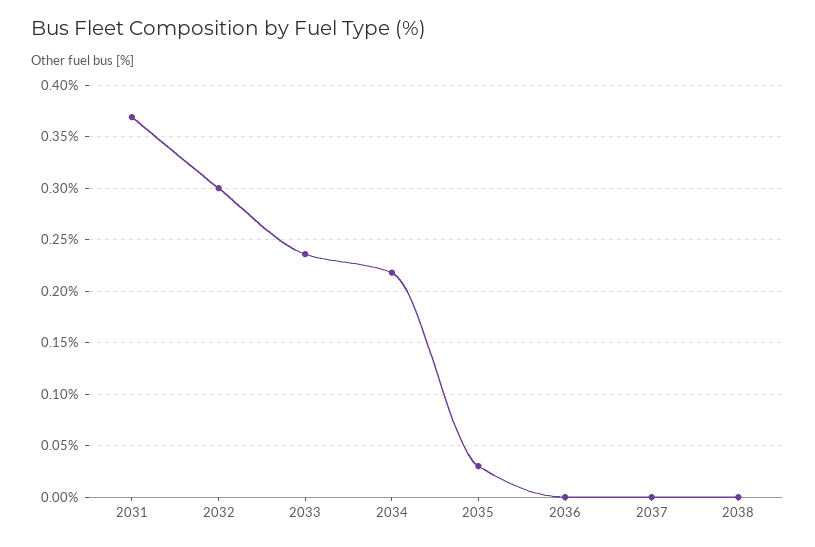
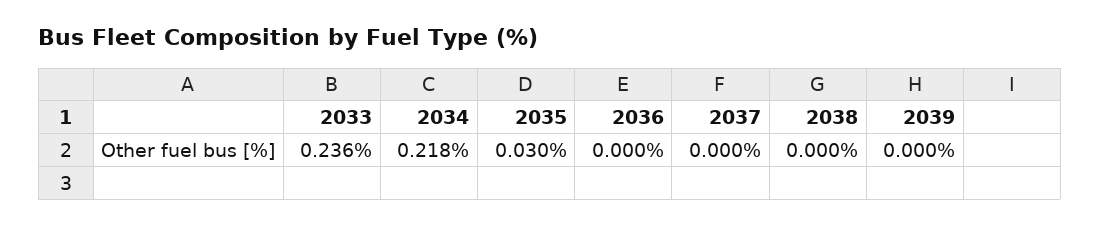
2031: 0.37 -> none
2032: 0.3 -> none
2039: none -> 0

